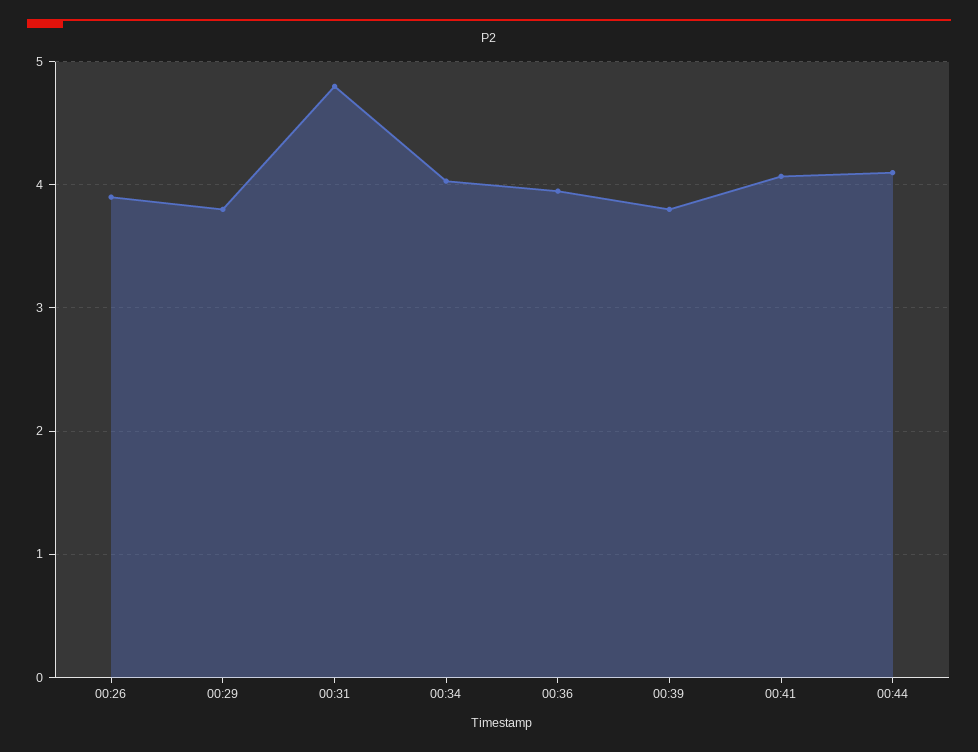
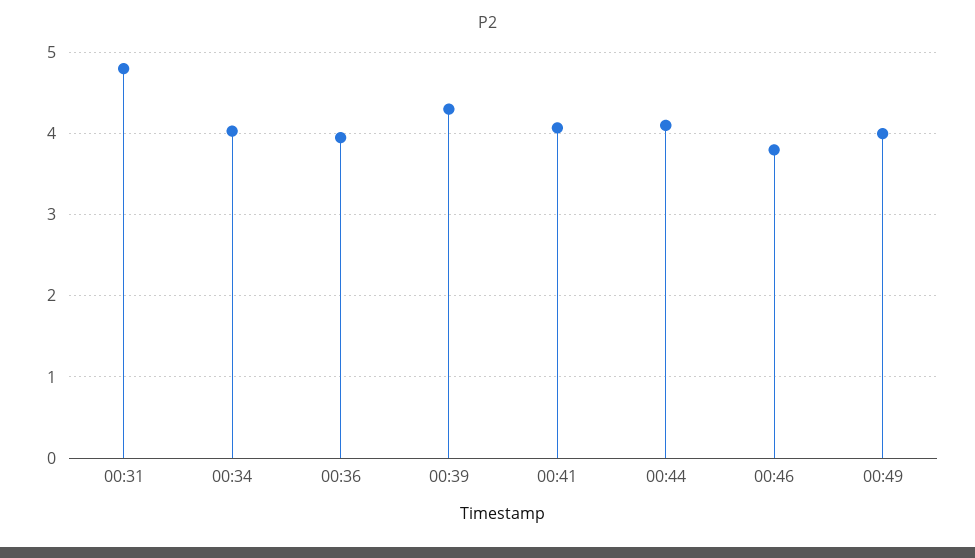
00:26: 3.9 -> none
00:29: 3.8 -> none
00:39: 3.8 -> 4.3
00:46: none -> 3.8
00:49: none -> 4

